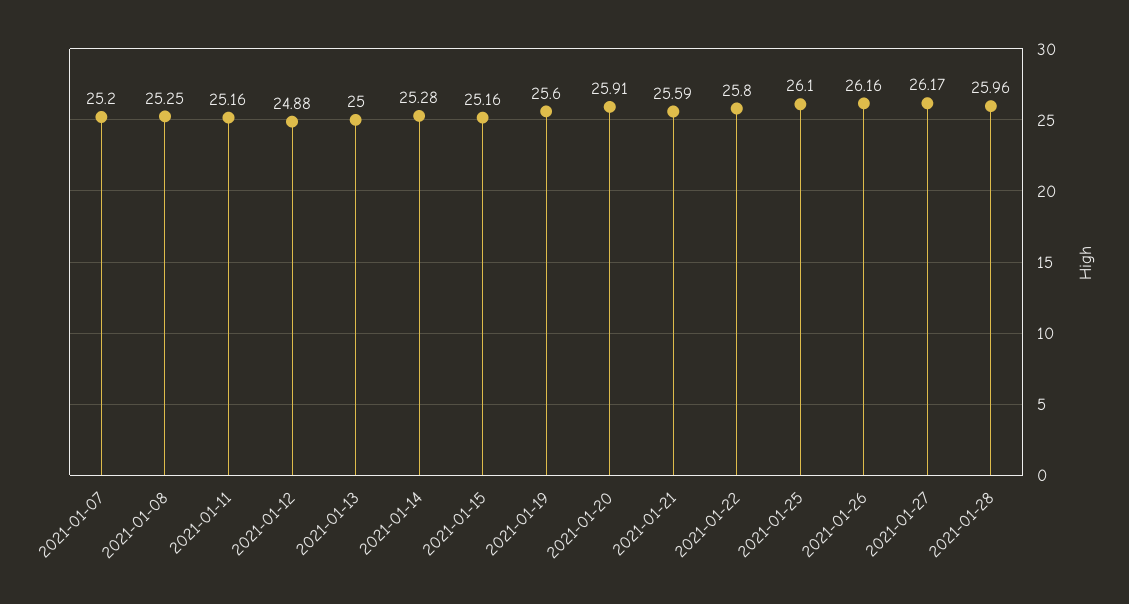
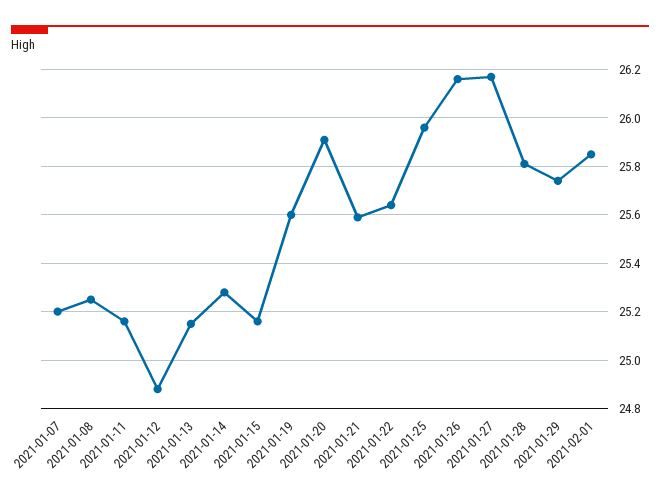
2021-01-13: 25 -> 25.15
2021-01-22: 25.8 -> 25.65
2021-01-25: 26.1 -> 25.95
2021-01-28: 25.96 -> 25.8
2021-01-29: none -> 25.75
2021-02-01: none -> 25.85

